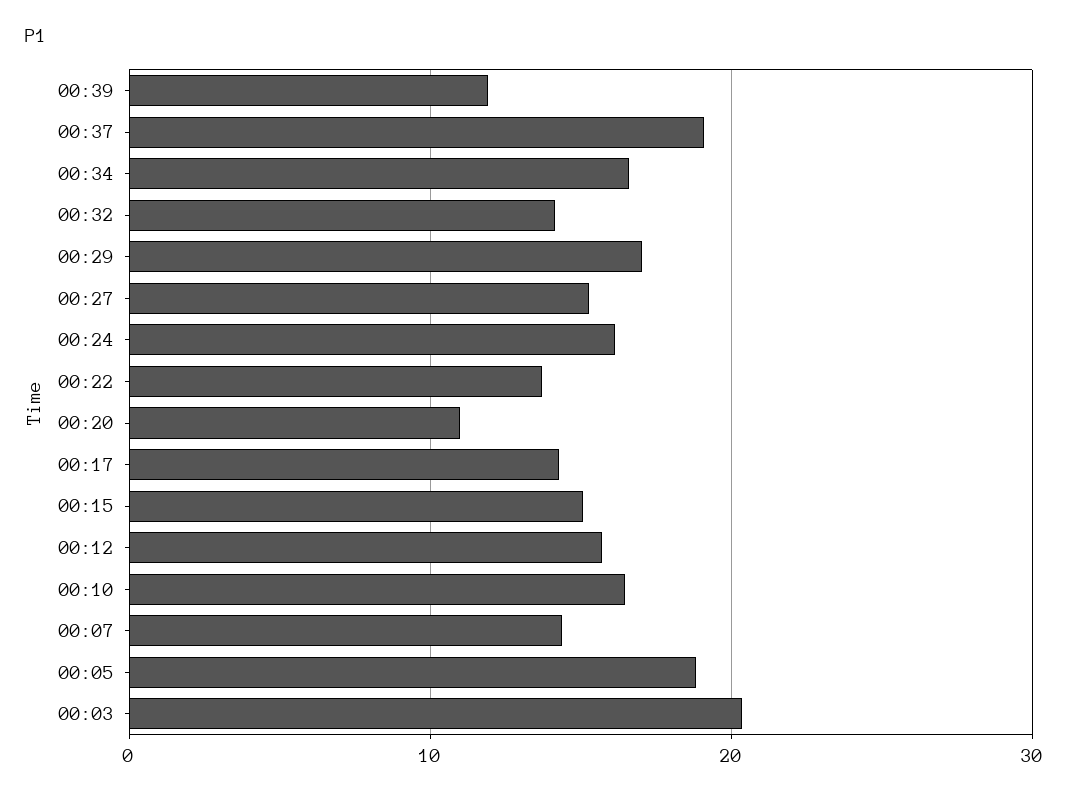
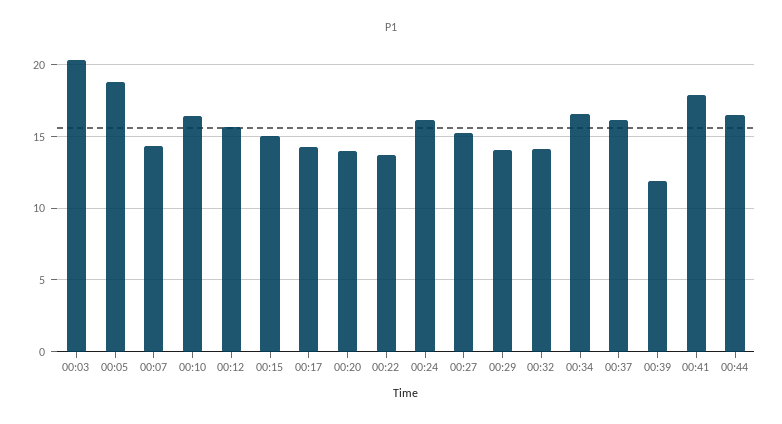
00:37: 19 -> 16
00:29: 17 -> 14
00:20: 11 -> 14
00:41: none -> 18
00:44: none -> 16.5

